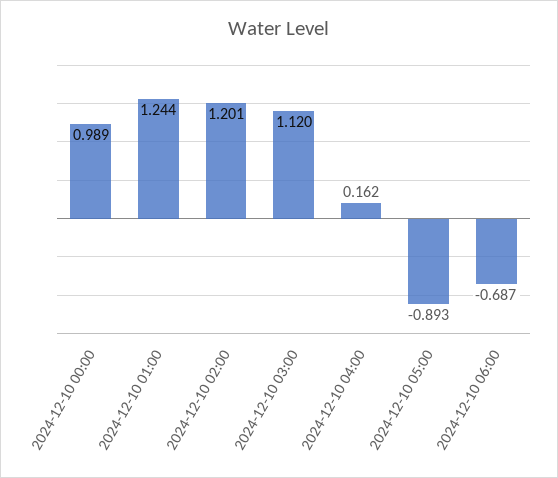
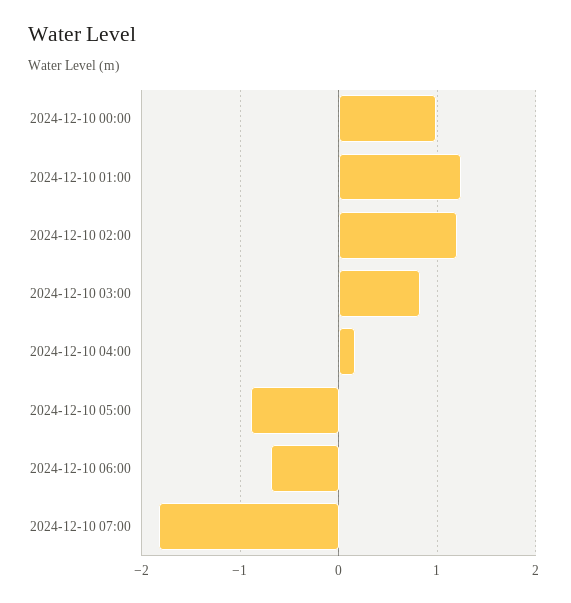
2024-12-10 03:00: 1.12 -> 0.8
2024-12-10 07:00: none -> -1.8

